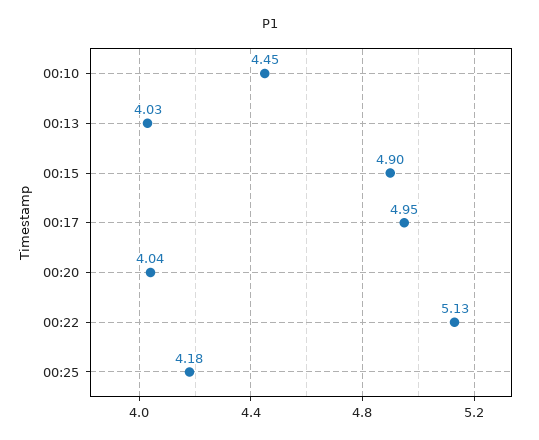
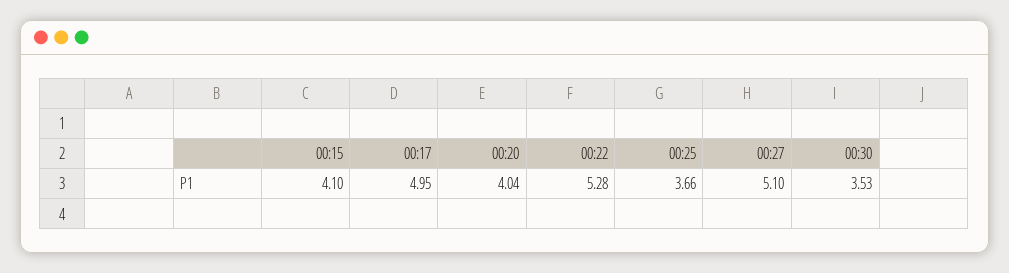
00:10: 4.45 -> none
00:13: 4.03 -> none
00:15: 4.9 -> 4.1
00:22: 5.13 -> 5.28
00:25: 4.18 -> 3.66
00:27: none -> 5.1
00:30: none -> 3.53

